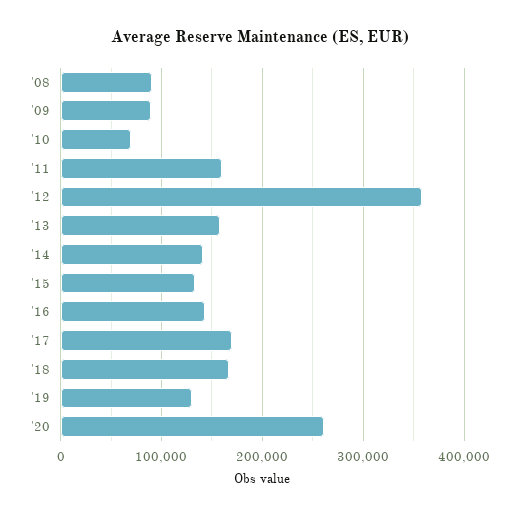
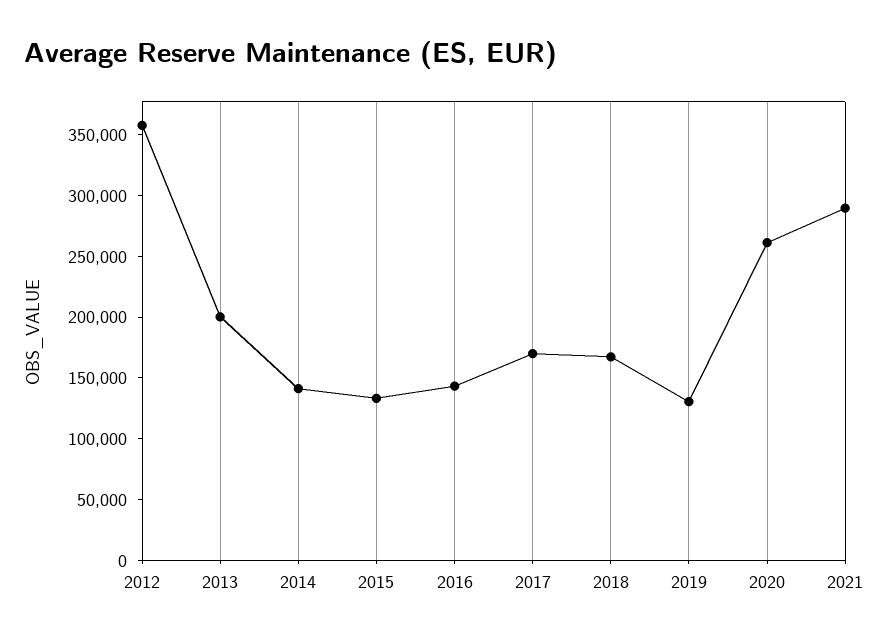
'08: 90000 -> none
'09: 90000 -> none
'10: 70000 -> none
'11: 160000 -> none
'13: 160000 -> 200000
2021: none -> 290000

